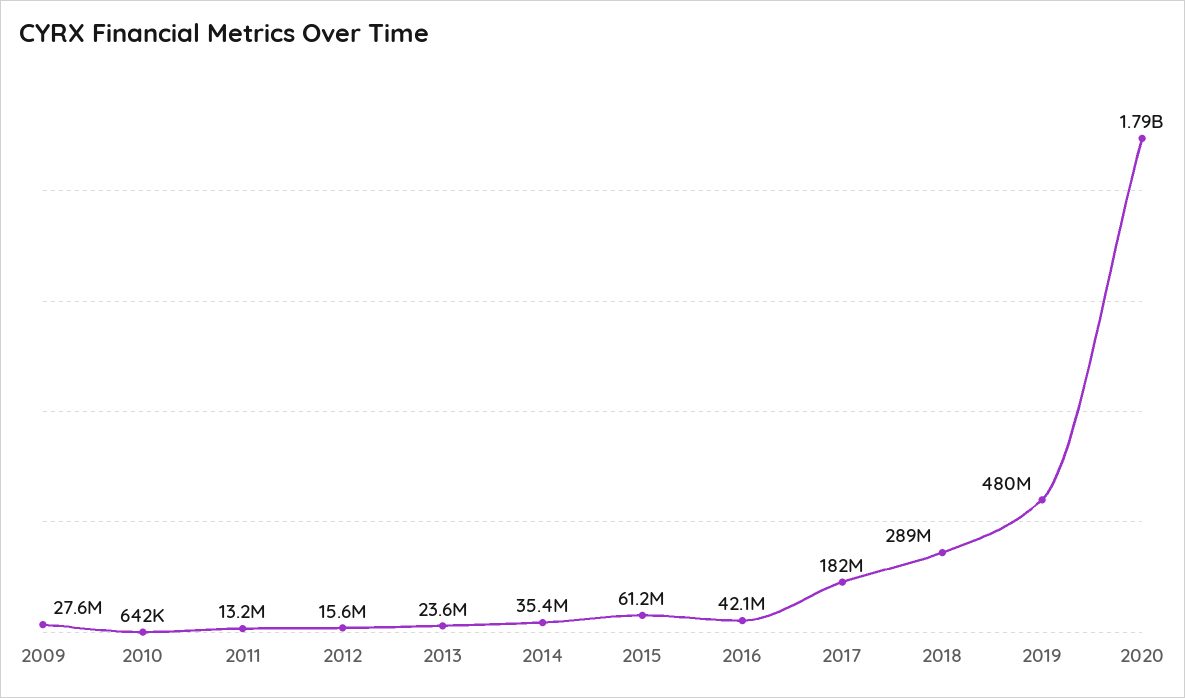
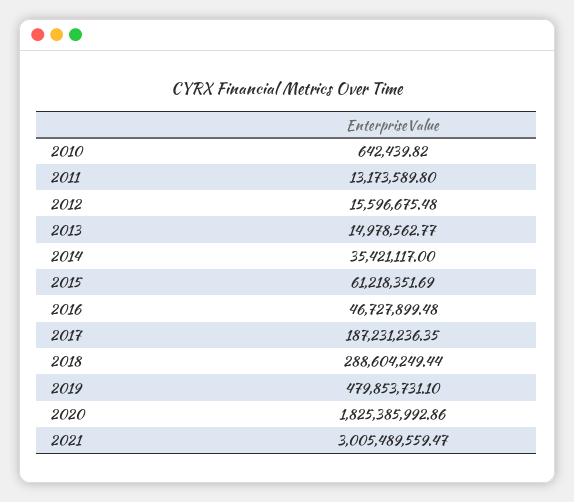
2009: 27600000 -> none
2013: 23600000 -> 14978562.77
2016: 42100000 -> 46727899.48
2017: 182000000 -> 187231236.35
2020: 1790000000 -> 1825385992.86
2021: none -> 3005489559.47

